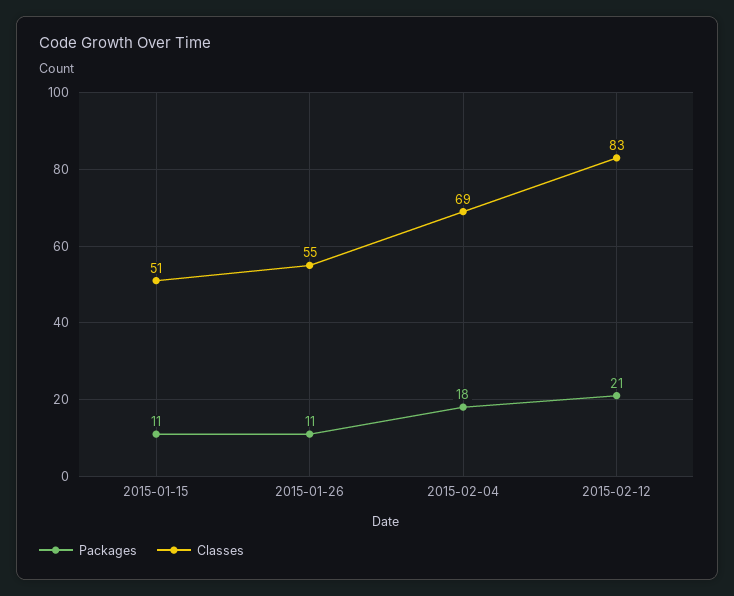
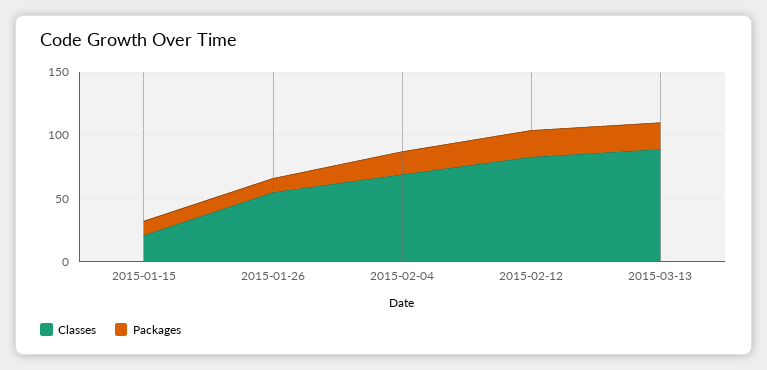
Classes, 2015-01-15: 51 -> 20
Classes, 2015-03-13: none -> 90
Packages, 2015-03-13: none -> 20

